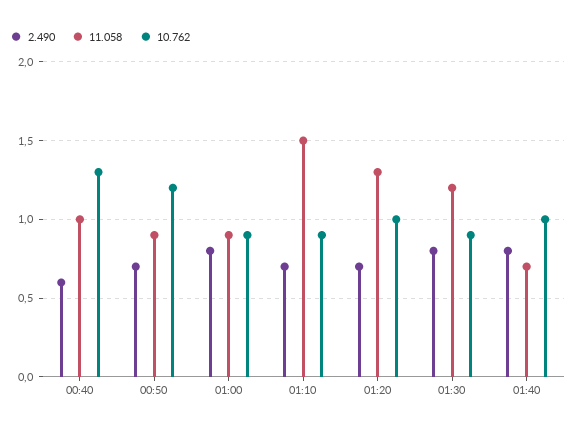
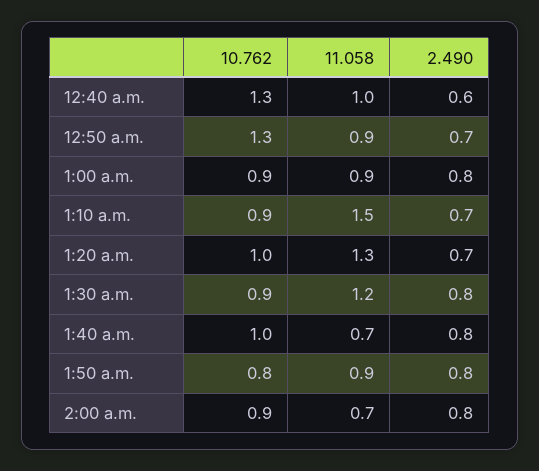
10.762, 00:50: 1.2 -> 1.3
10.762, 1:50 a.m.: none -> 0.8
11.058, 1:50 a.m.: none -> 0.9
2.490, 1:50 a.m.: none -> 0.8
10.762, 2:00 a.m.: none -> 0.9
11.058, 2:00 a.m.: none -> 0.7
2.490, 2:00 a.m.: none -> 0.8

